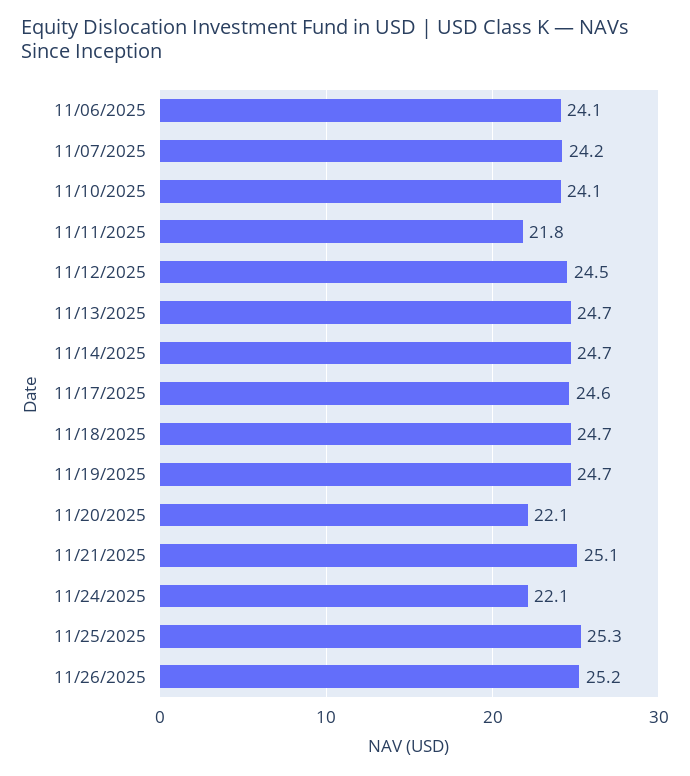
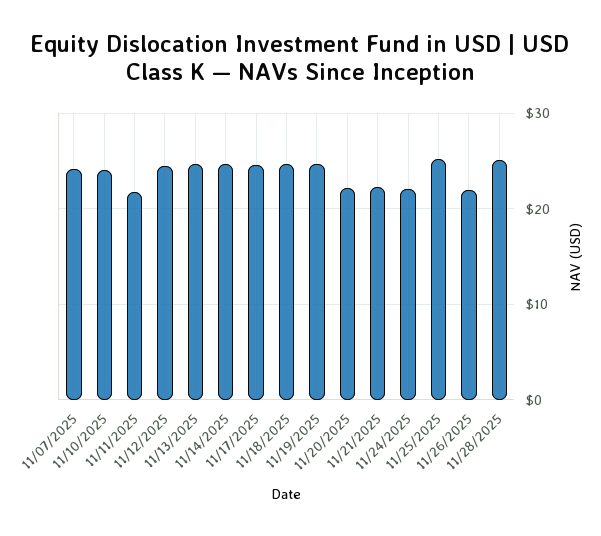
11/06/2025: 24.1 -> none
11/21/2025: 25.1 -> 22
11/26/2025: 25.2 -> 22
11/28/2025: none -> 25

